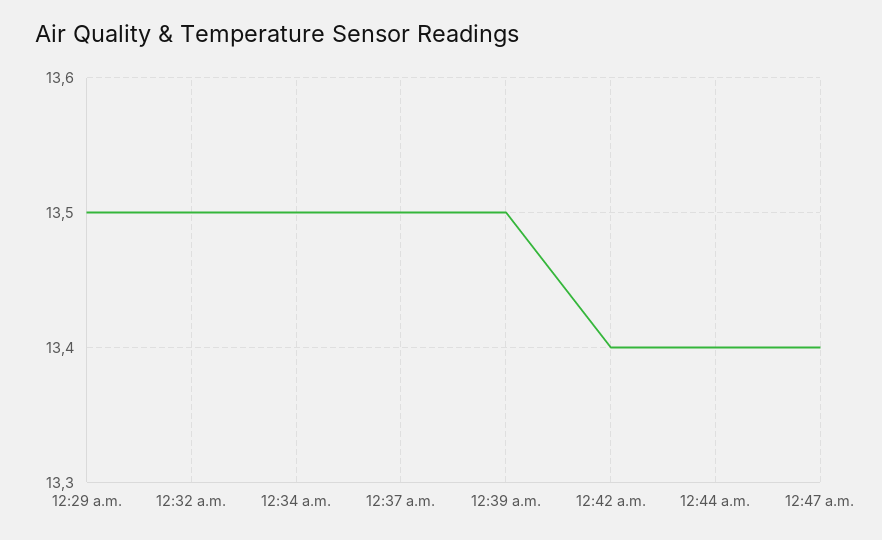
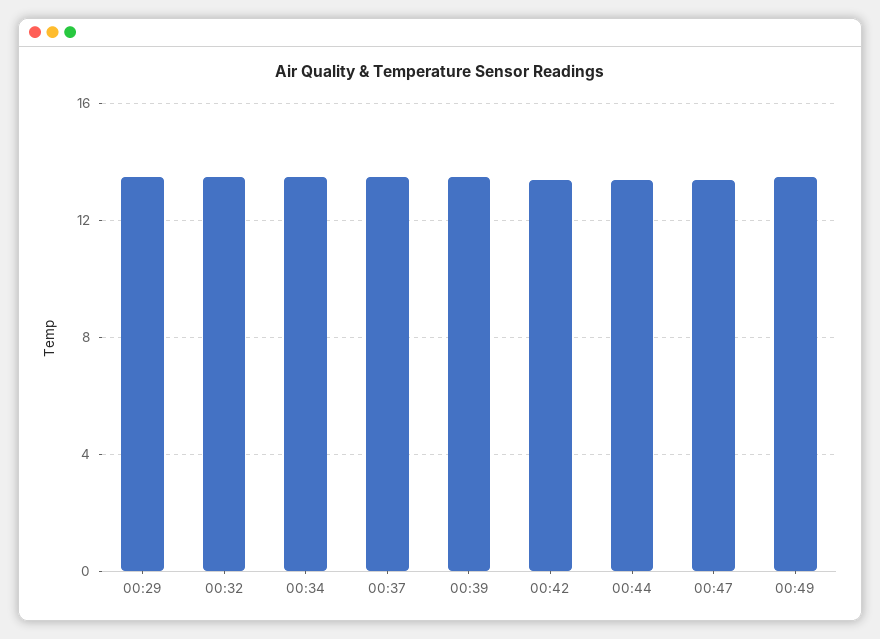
00:49: none -> 13.5

